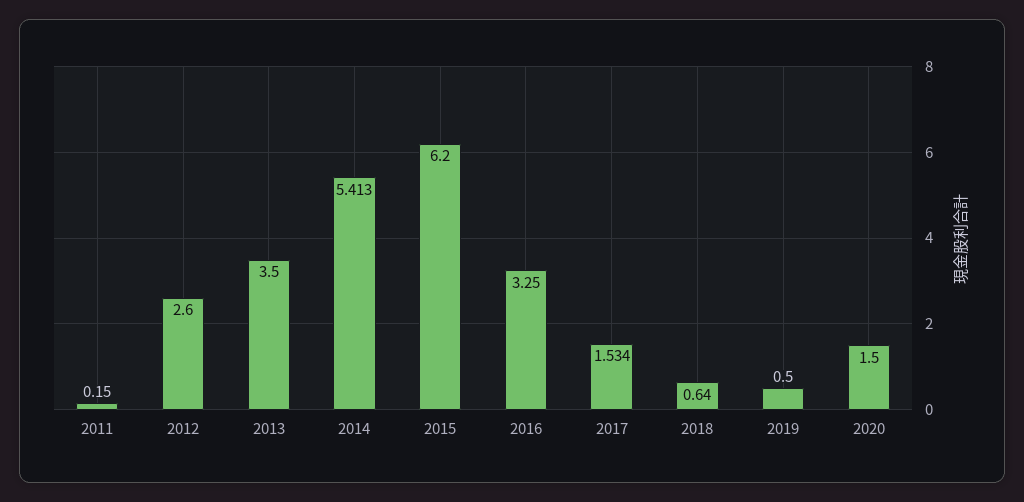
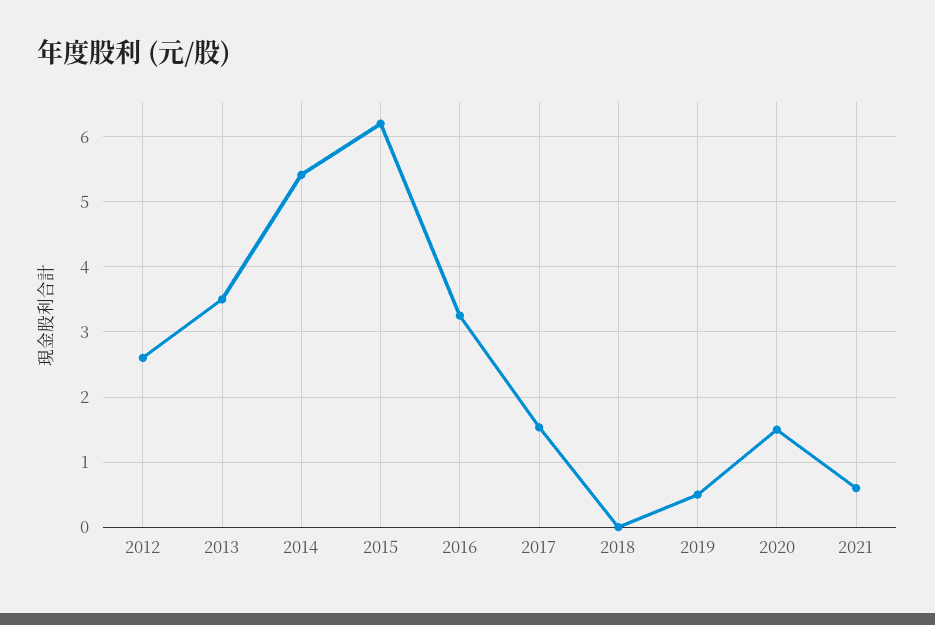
2011: 0.15 -> none
2018: 0.64 -> 0
2021: none -> 0.6

